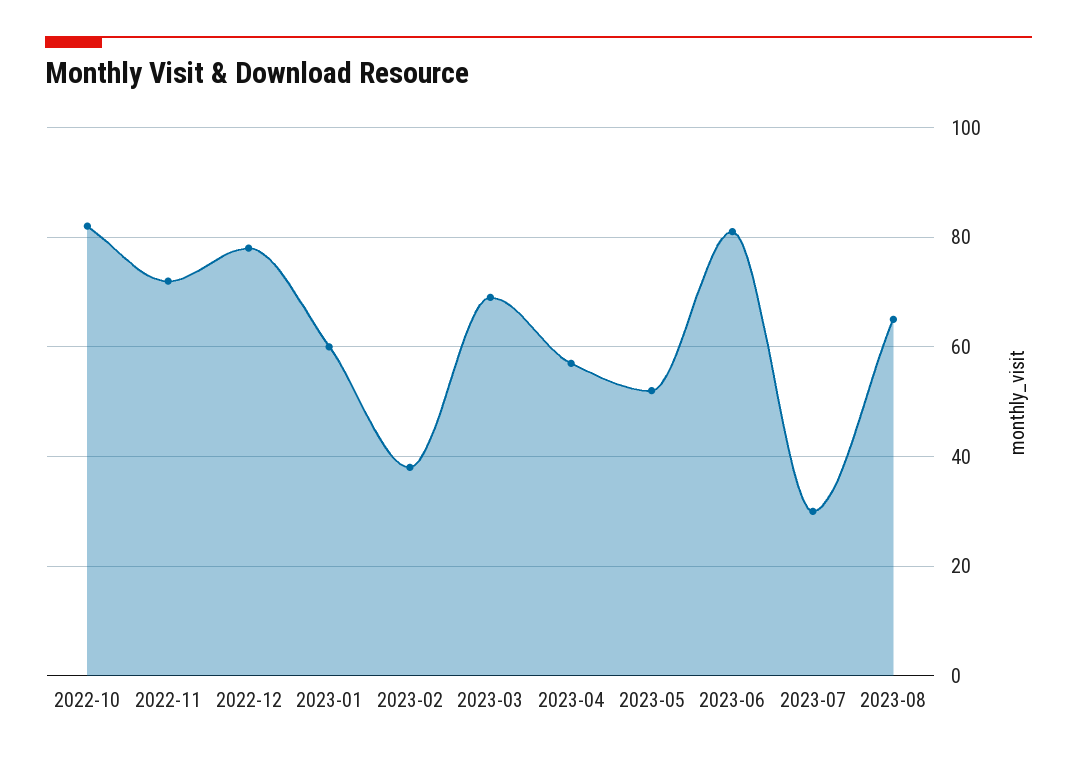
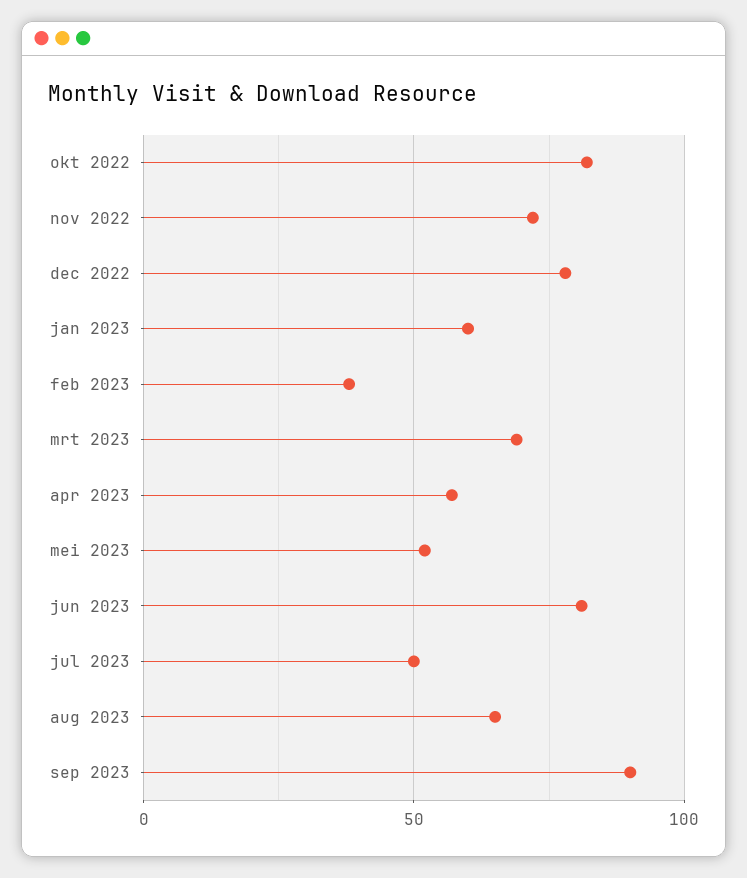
2023-07: 30 -> 50
sep 2023: none -> 90

